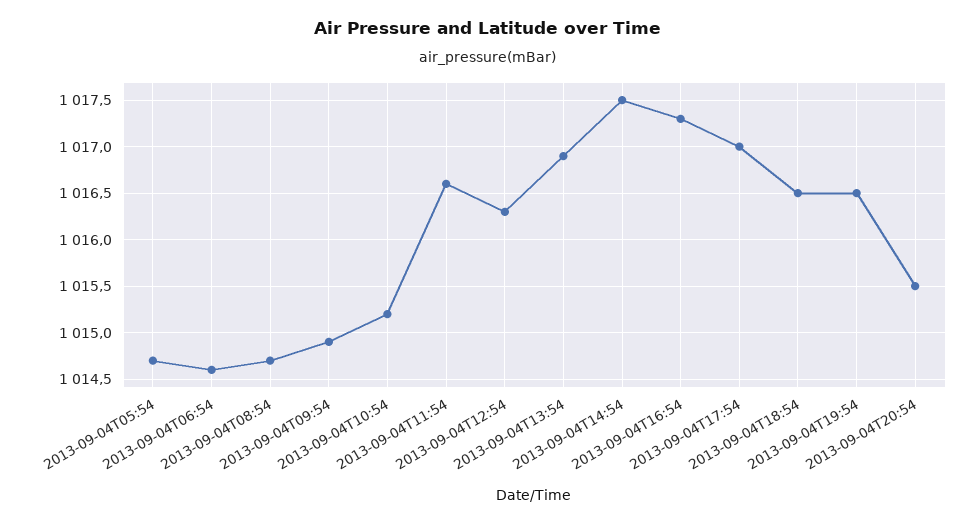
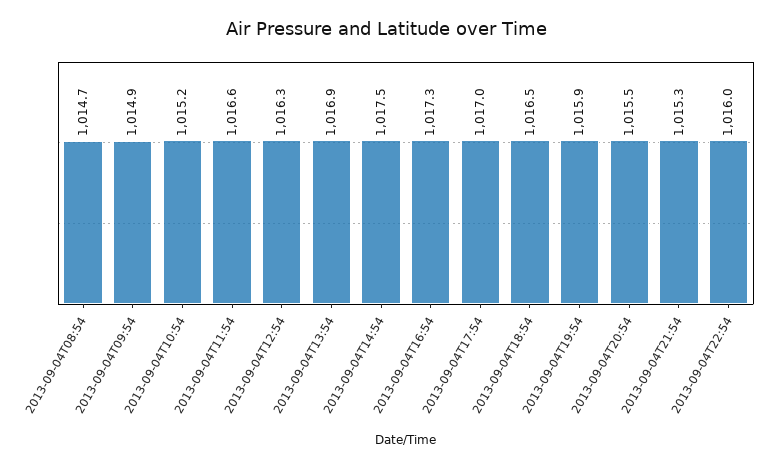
2013-09-04T05:54: 1014.7 -> none
2013-09-04T06:54: 1014.6 -> none
2013-09-04T19:54: 1016.5 -> 1015.9
2013-09-04T21:54: none -> 1015.3
2013-09-04T22:54: none -> 1016

